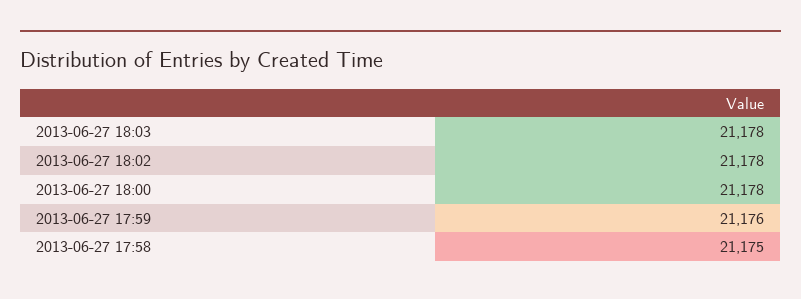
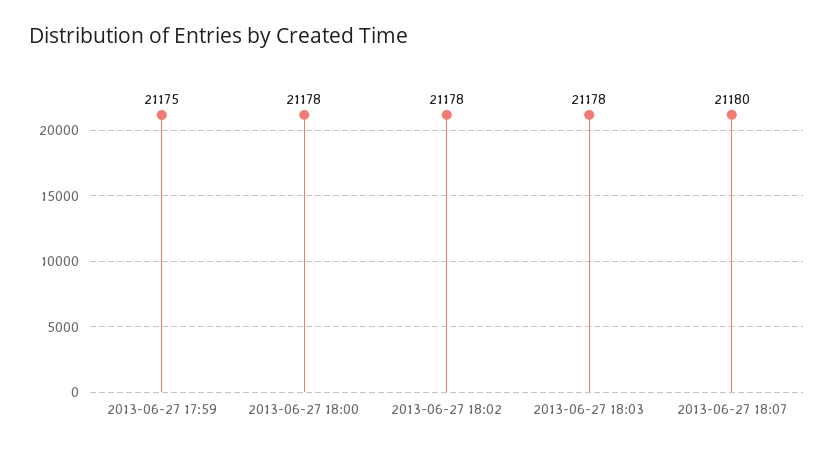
2013-06-27 17:59: 21176 -> 21175
2013-06-27 17:58: 21175 -> none
2013-06-27 18:07: none -> 21180

